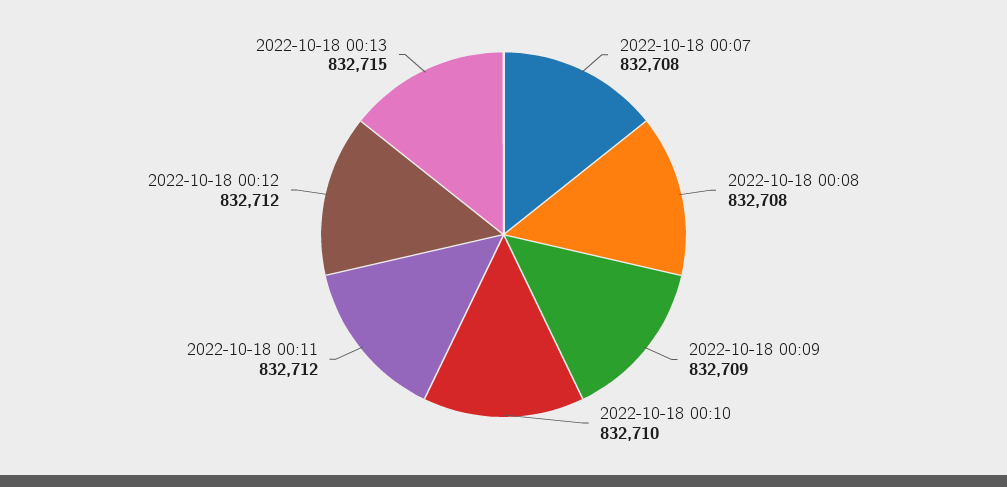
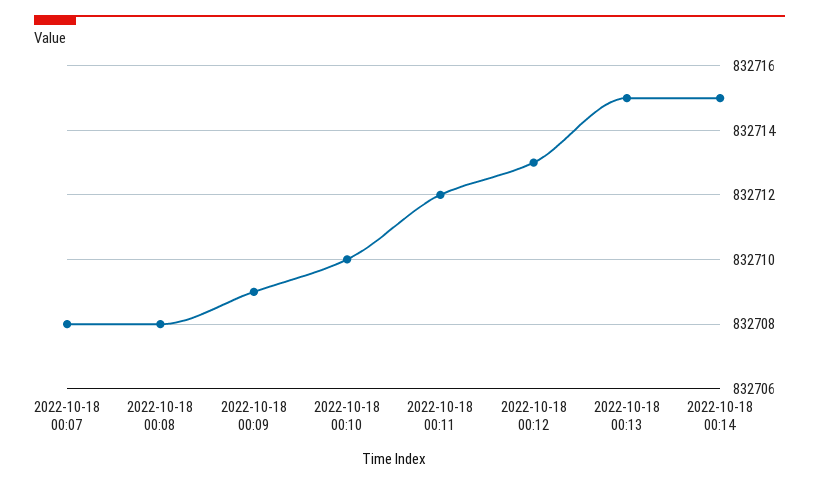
2022-10-18 00:12: 832712 -> 832713
2022-10-18 00:14: none -> 832715

